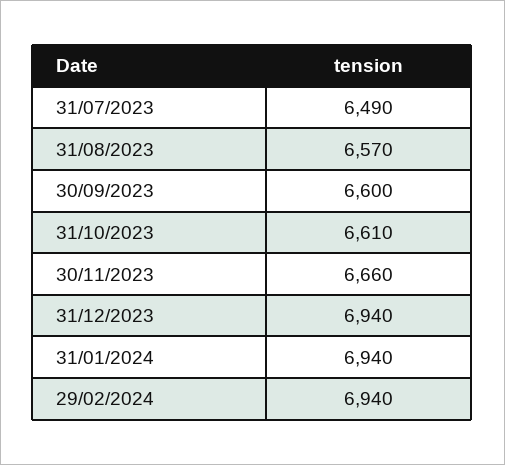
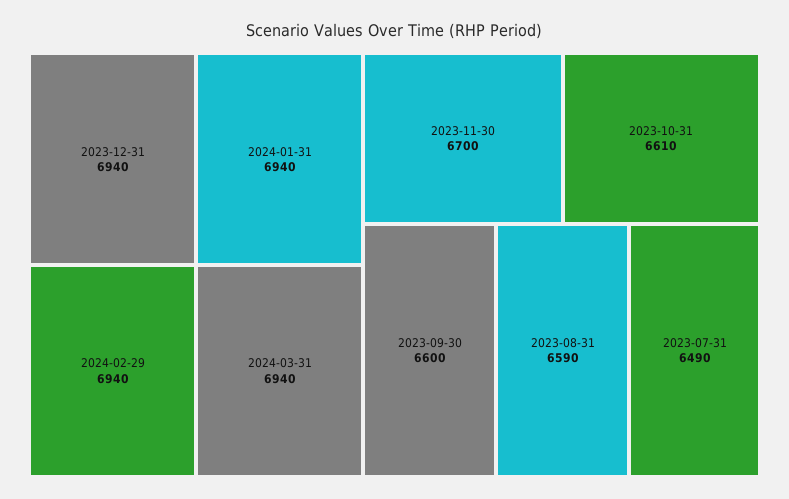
31/08/2023: 6570 -> 6590
30/11/2023: 6660 -> 6700
2024-03-31: none -> 6940

